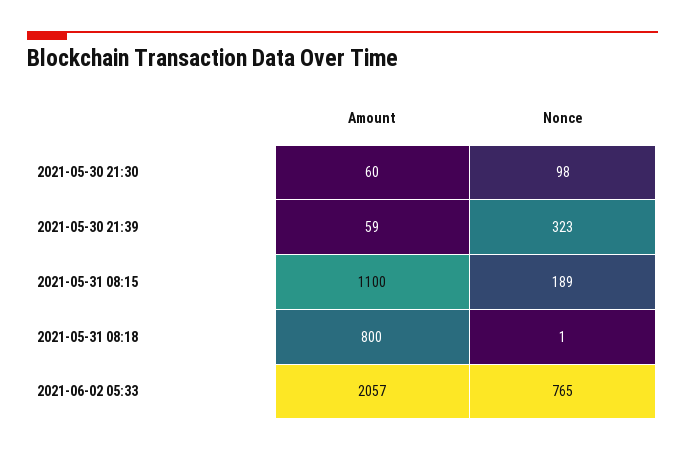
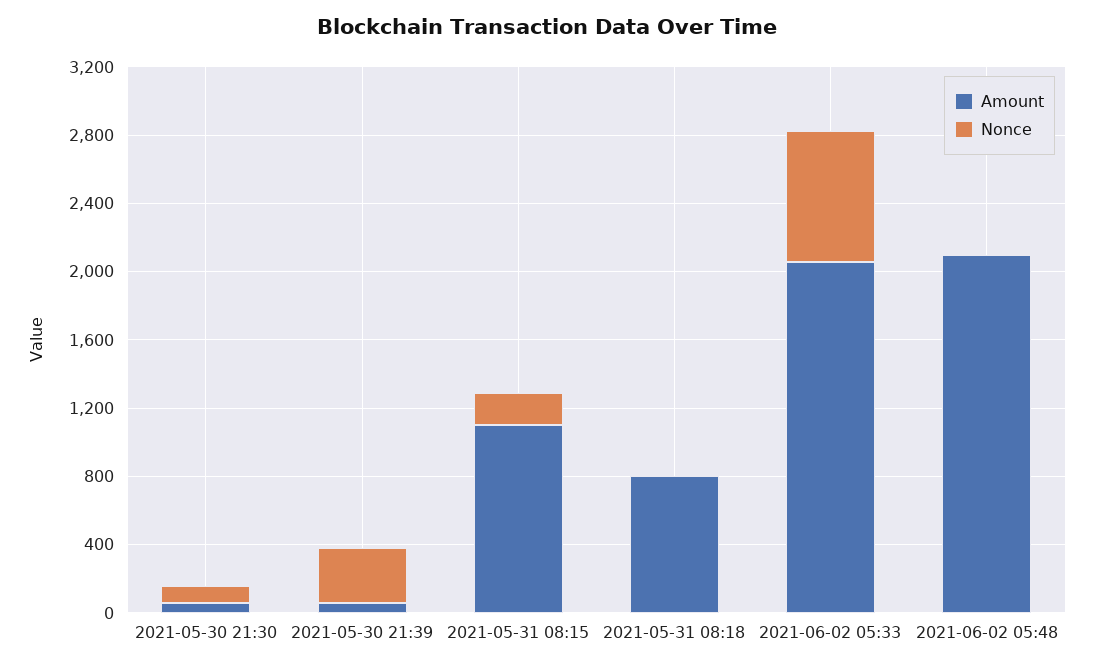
Amount, 2021-06-02 05:48: none -> 2100
Nonce, 2021-06-02 05:48: none -> 0

